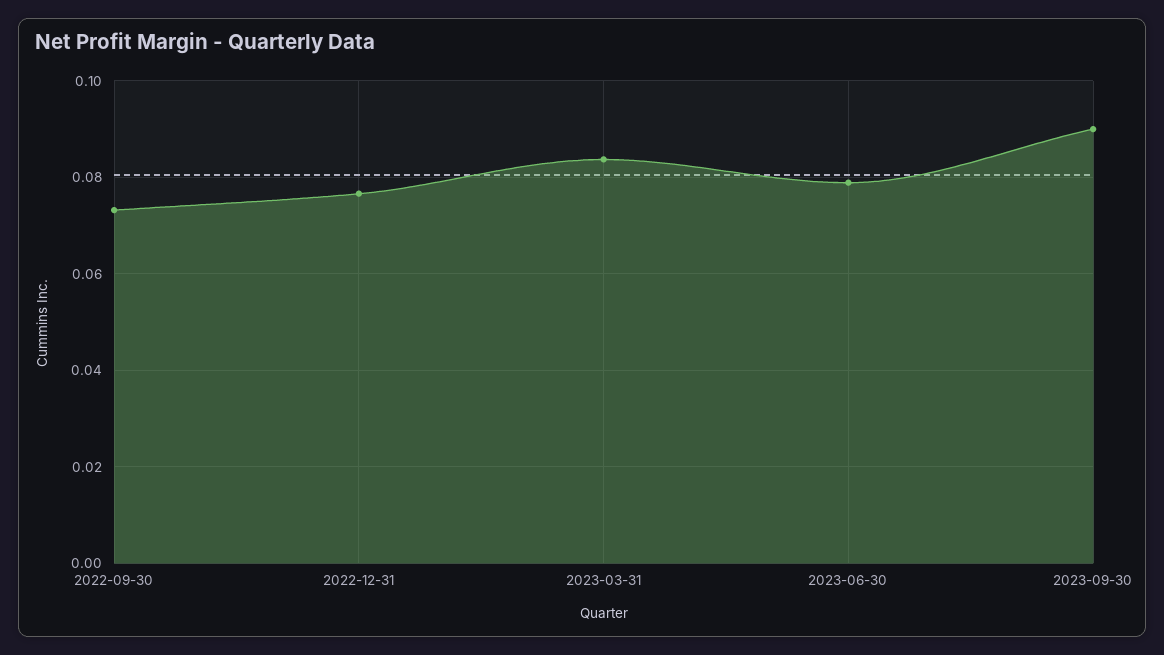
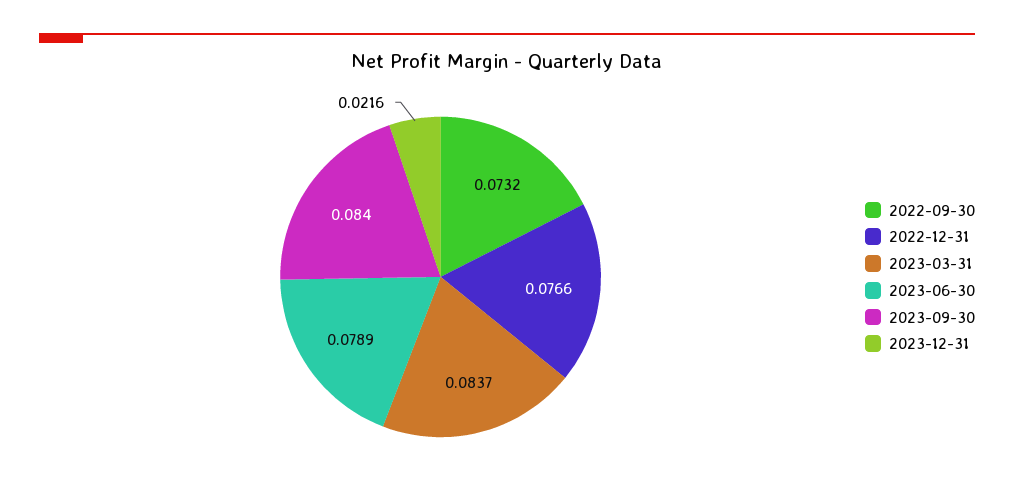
2023-09-30: 0.09 -> 0.084
2023-12-31: none -> 0.0216

